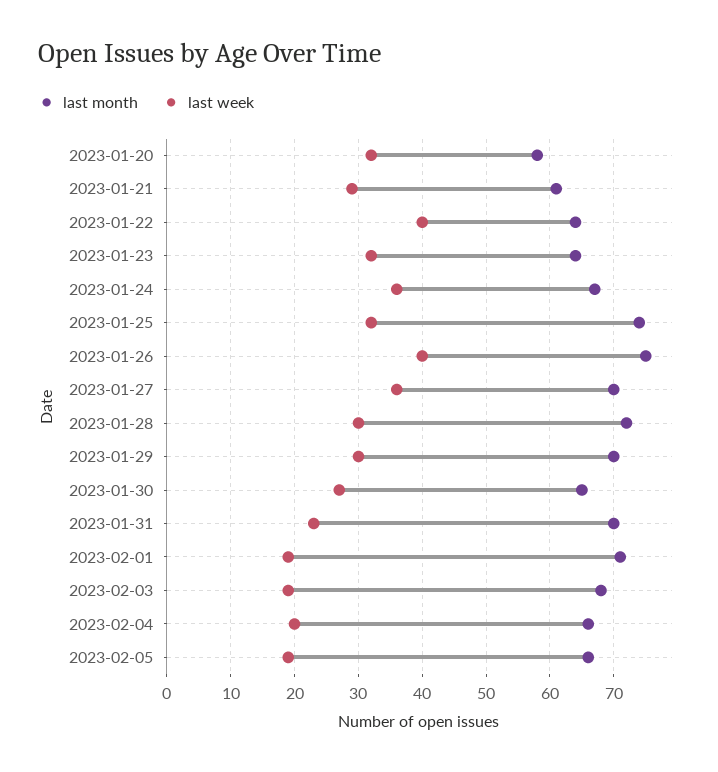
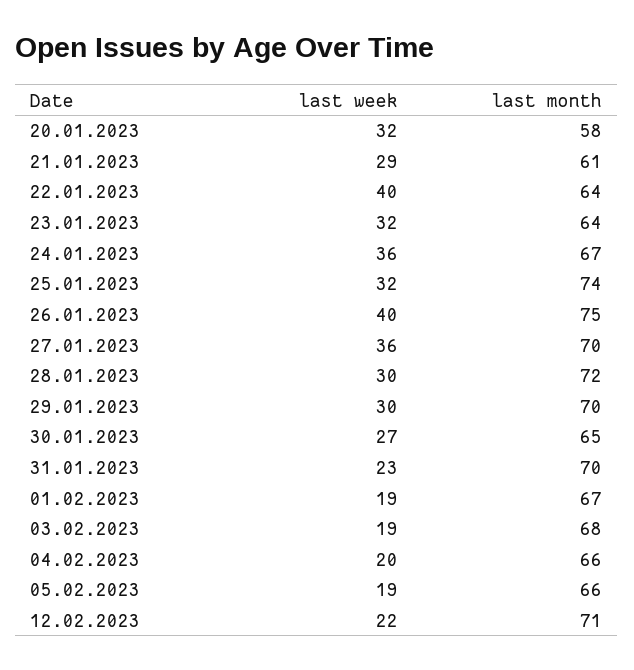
last month, 2023-02-01: 71 -> 67
last week, 12.02.2023: none -> 22
last month, 12.02.2023: none -> 71

